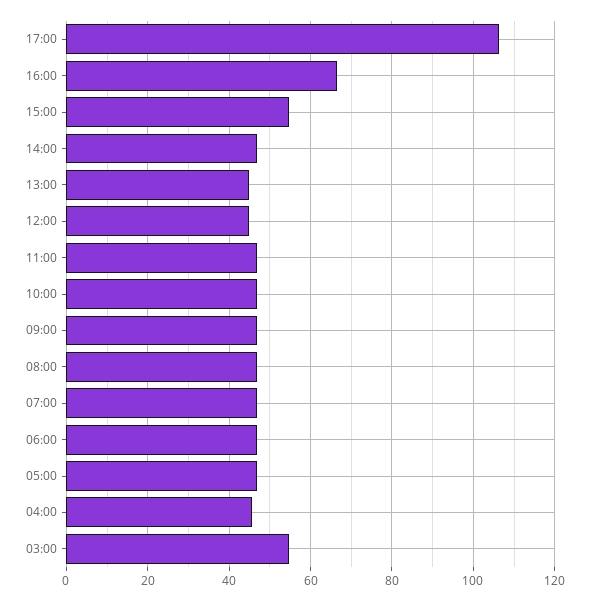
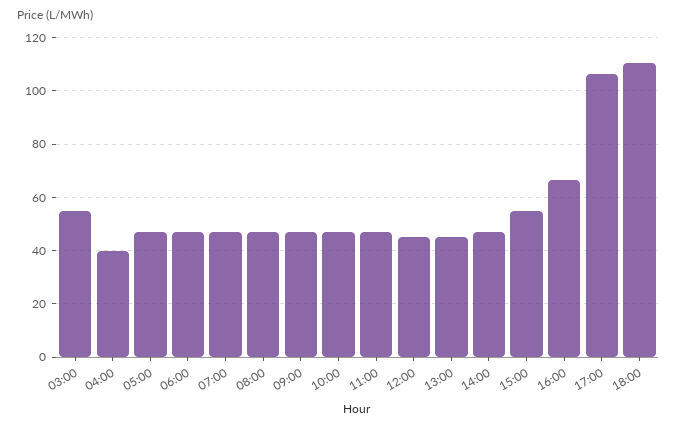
04:00: 46 -> 40
18:00: none -> 110

